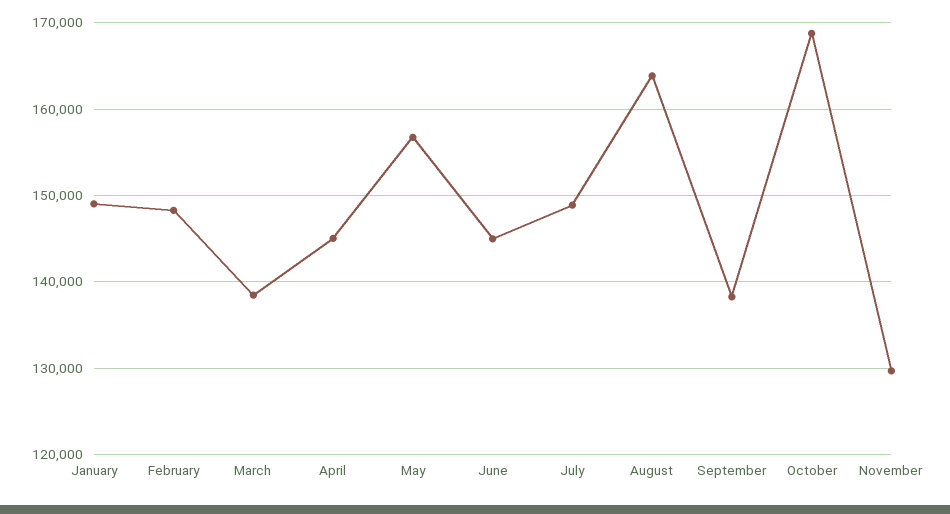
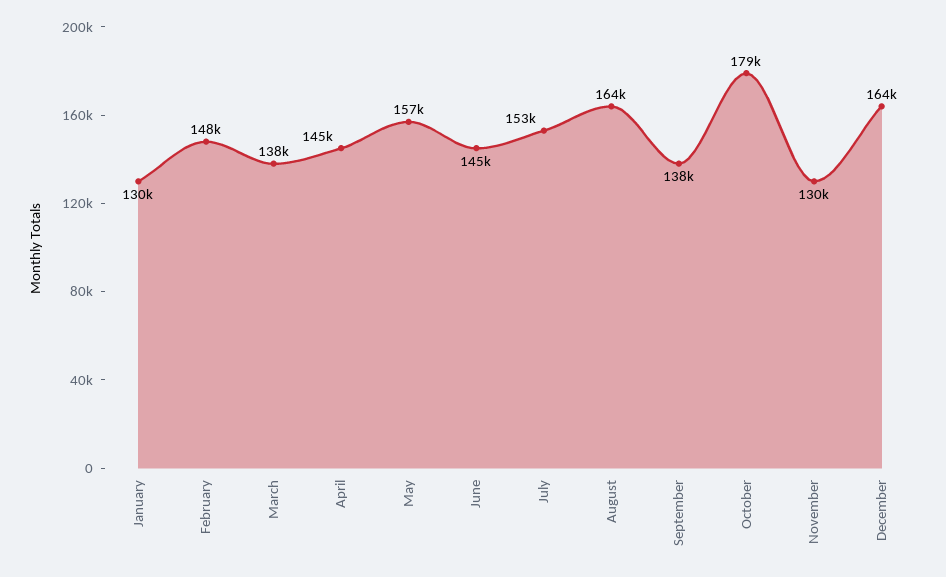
January: 149000 -> 130000
July: 149000 -> 153000
October: 169000 -> 179000
December: none -> 164000

